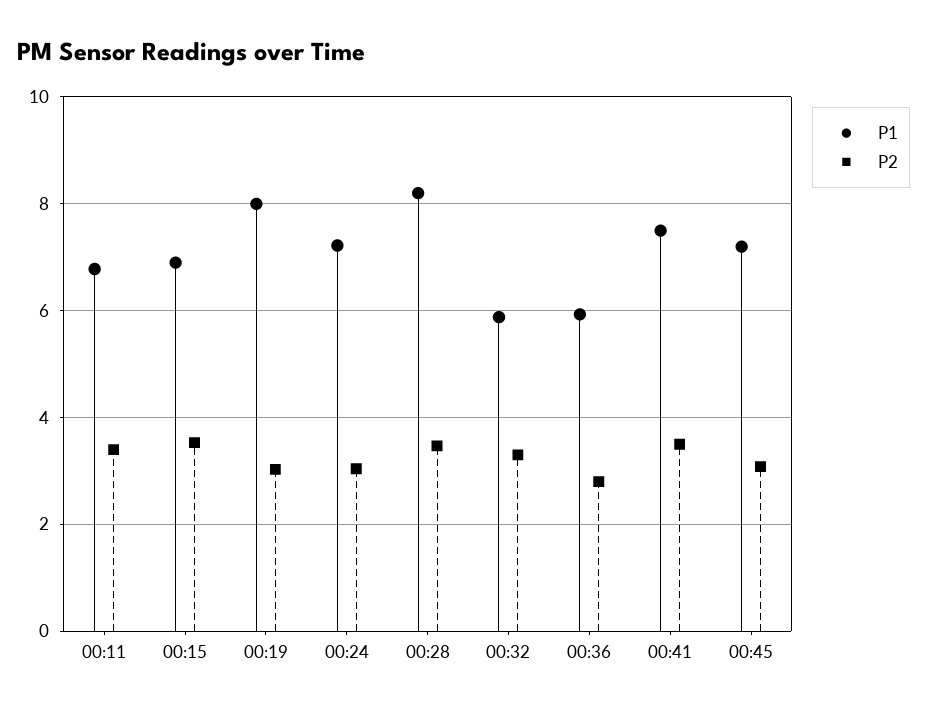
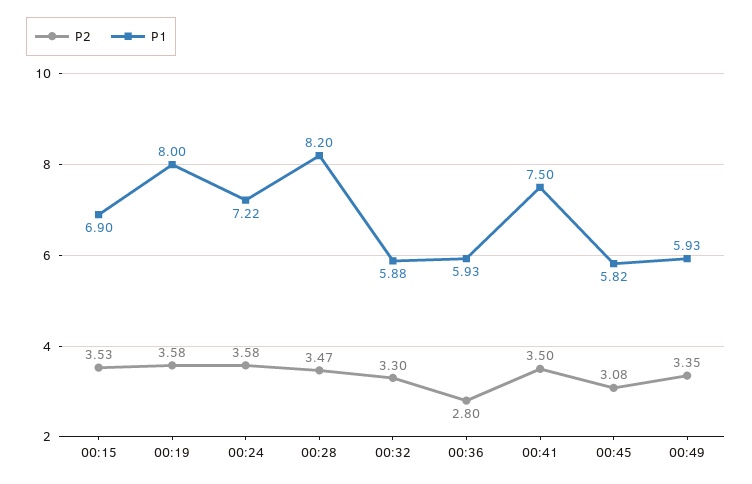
P1, 00:11: 6.8 -> none
P2, 00:11: 3.4 -> none
P2, 00:19: 3 -> 3.58
P2, 00:24: 3 -> 3.58
P1, 00:45: 7.2 -> 5.82
P2, 00:49: none -> 3.35
P1, 00:49: none -> 5.93

